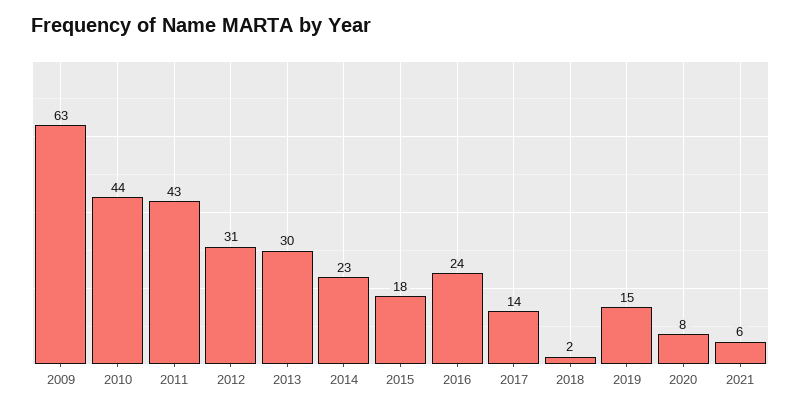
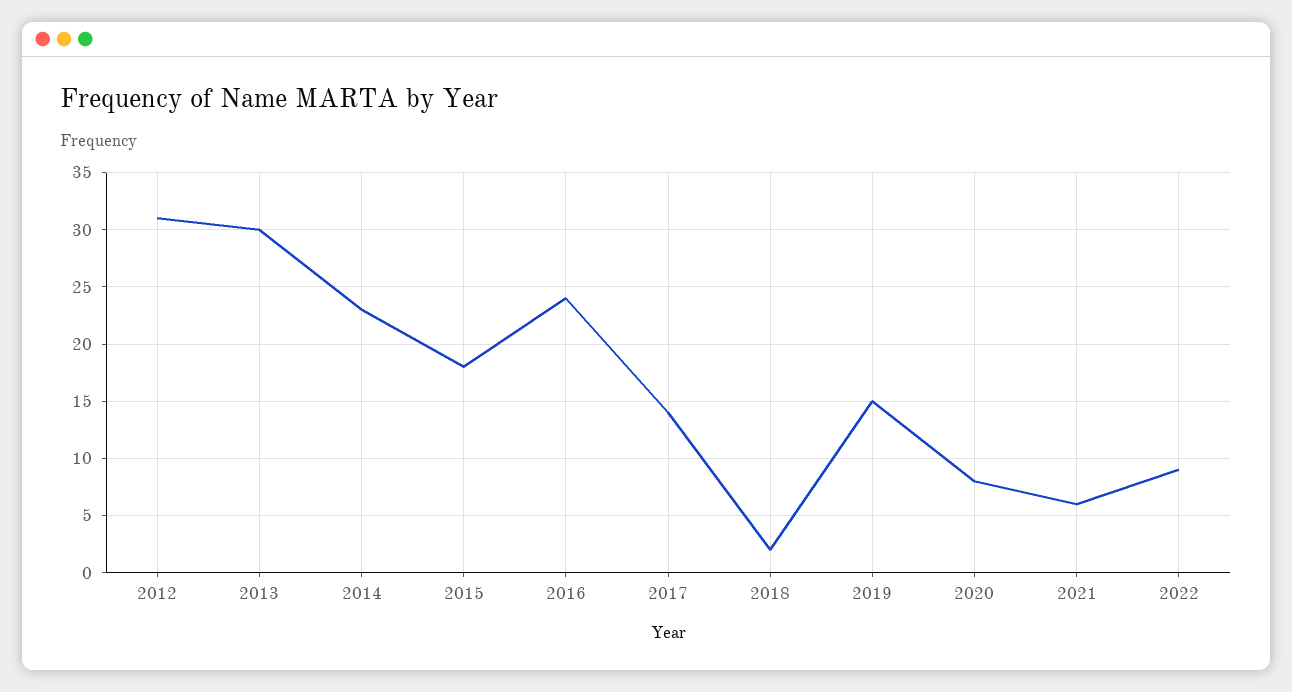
2009: 63 -> none
2010: 44 -> none
2011: 43 -> none
2022: none -> 9

